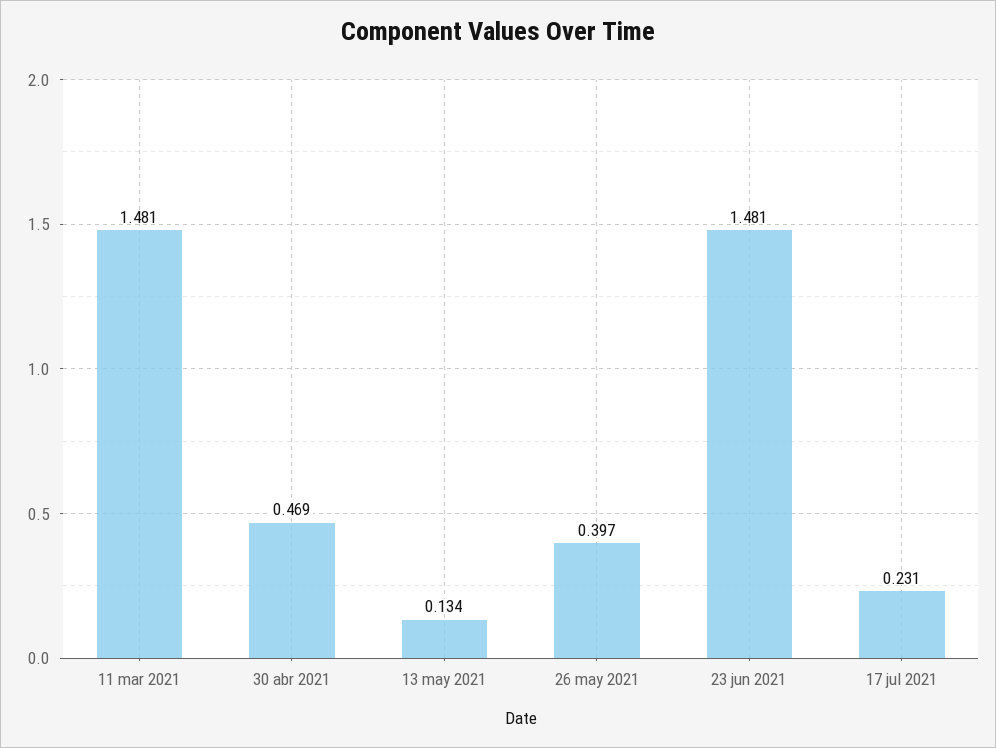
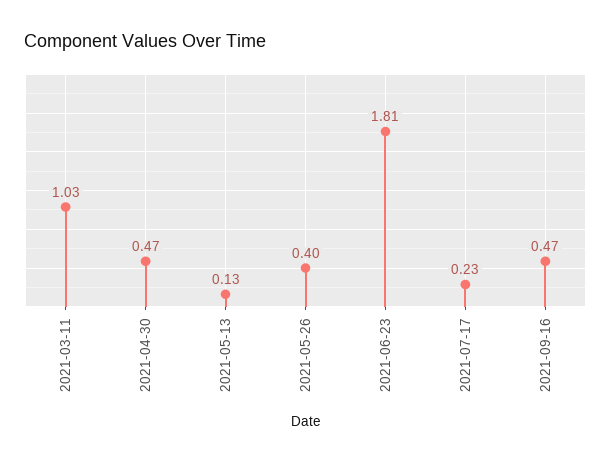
11 mar 2021: 1.481 -> 1.03
23 jun 2021: 1.481 -> 1.81
2021-09-16: none -> 0.47

